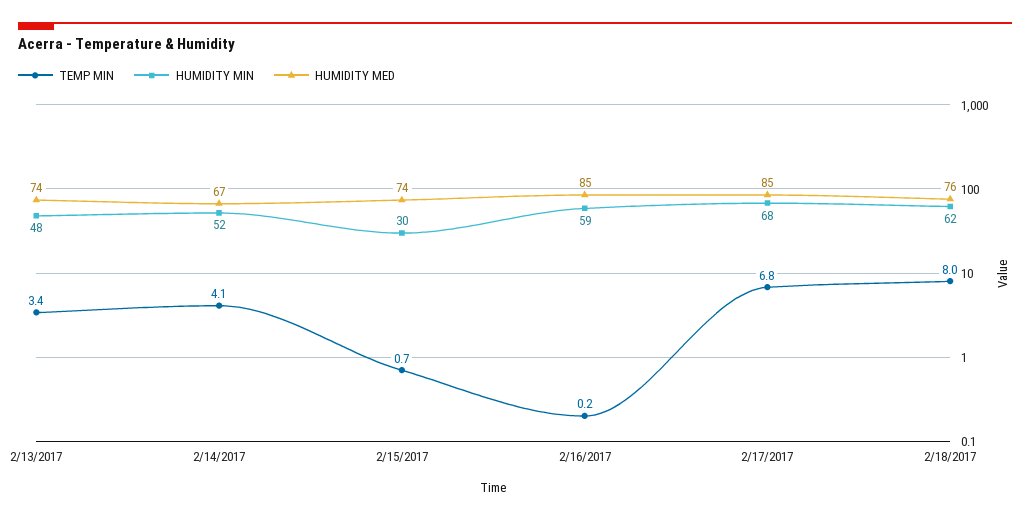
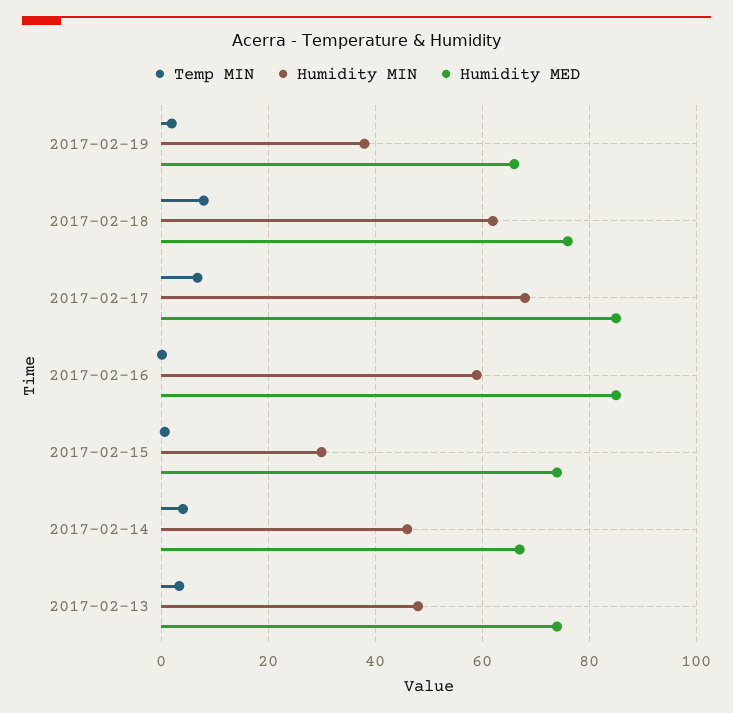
HUMIDITY MIN, 2/14/2017: 52 -> 46
TEMP MIN, 2017-02-19: none -> 2
HUMIDITY MIN, 2017-02-19: none -> 38
HUMIDITY MED, 2017-02-19: none -> 66

